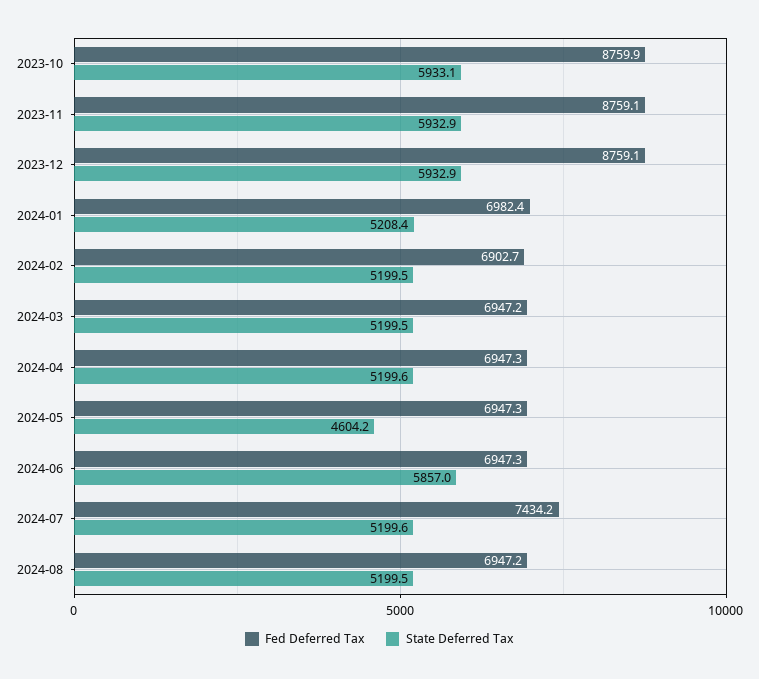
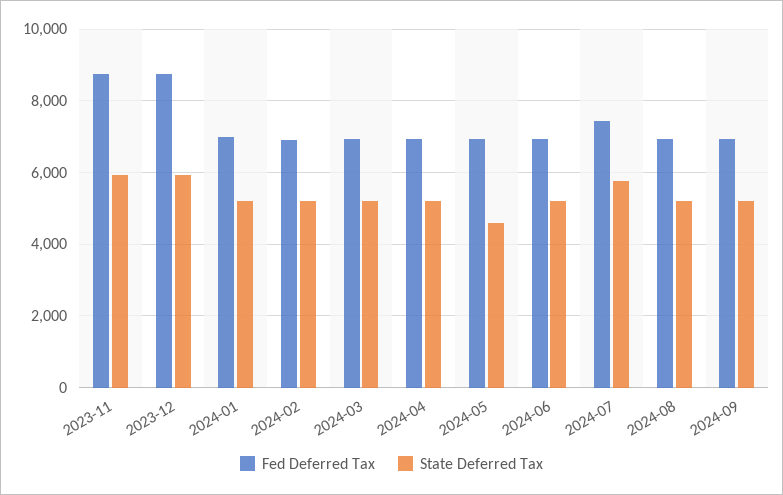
Fed Deferred Tax, 2023-10: 8759.9 -> none
State Deferred Tax, 2023-10: 5933.1 -> none
State Deferred Tax, 2024-06: 5857 -> 5200
State Deferred Tax, 2024-07: 5199.6 -> 5800
Fed Deferred Tax, 2024-09: none -> 7000
State Deferred Tax, 2024-09: none -> 5200

